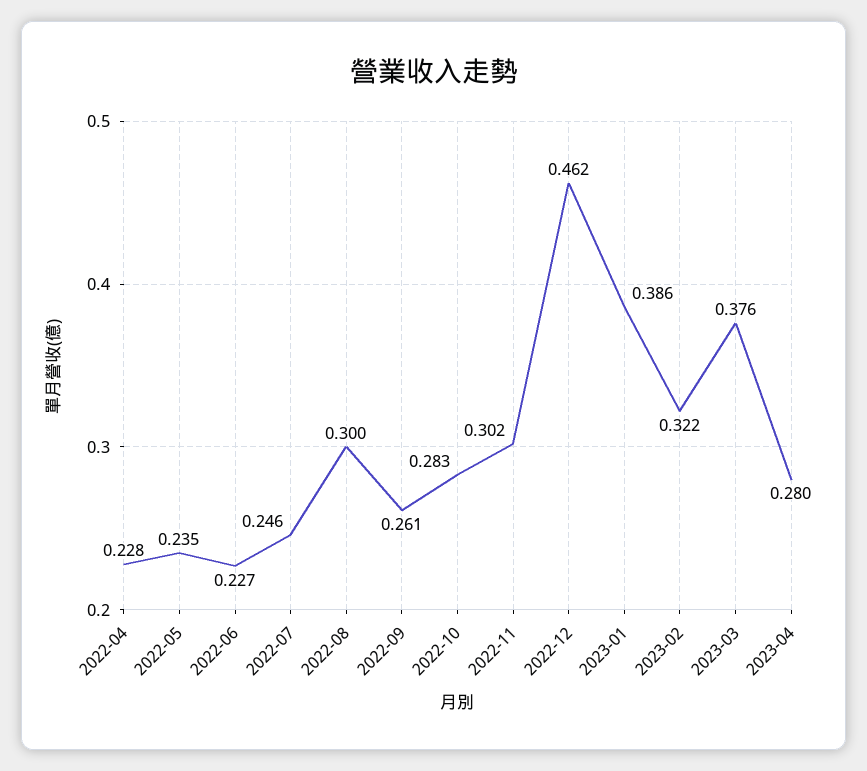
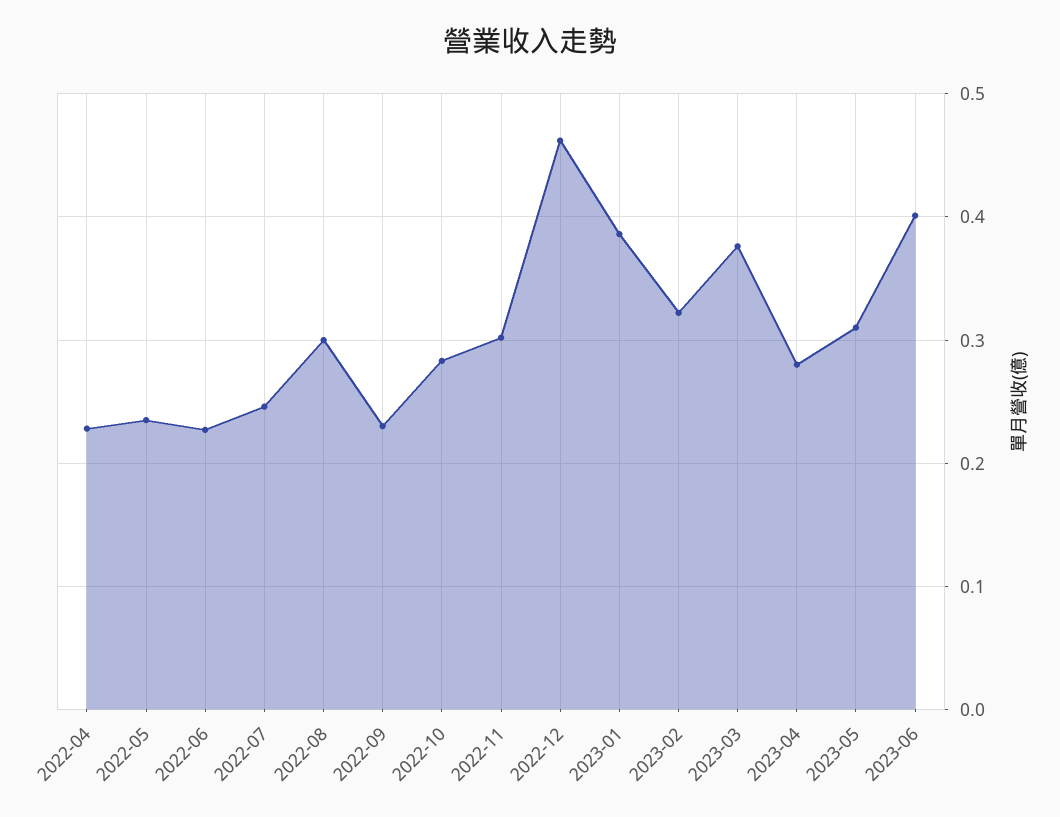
2022-09: 0.261 -> 0.23
2023-05: none -> 0.31
2023-06: none -> 0.4

